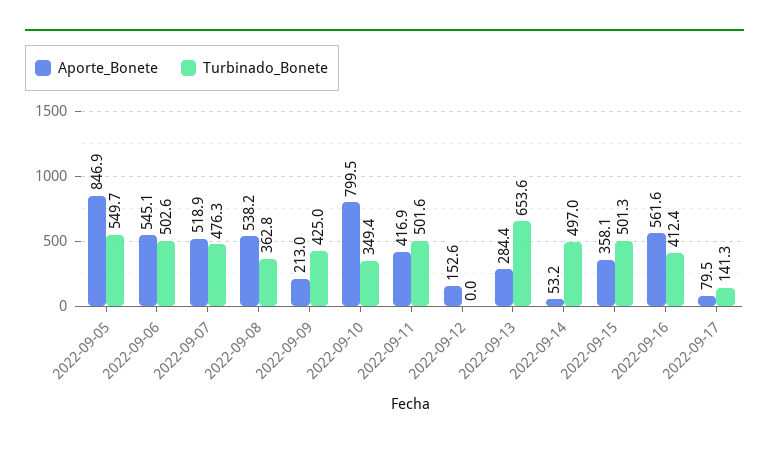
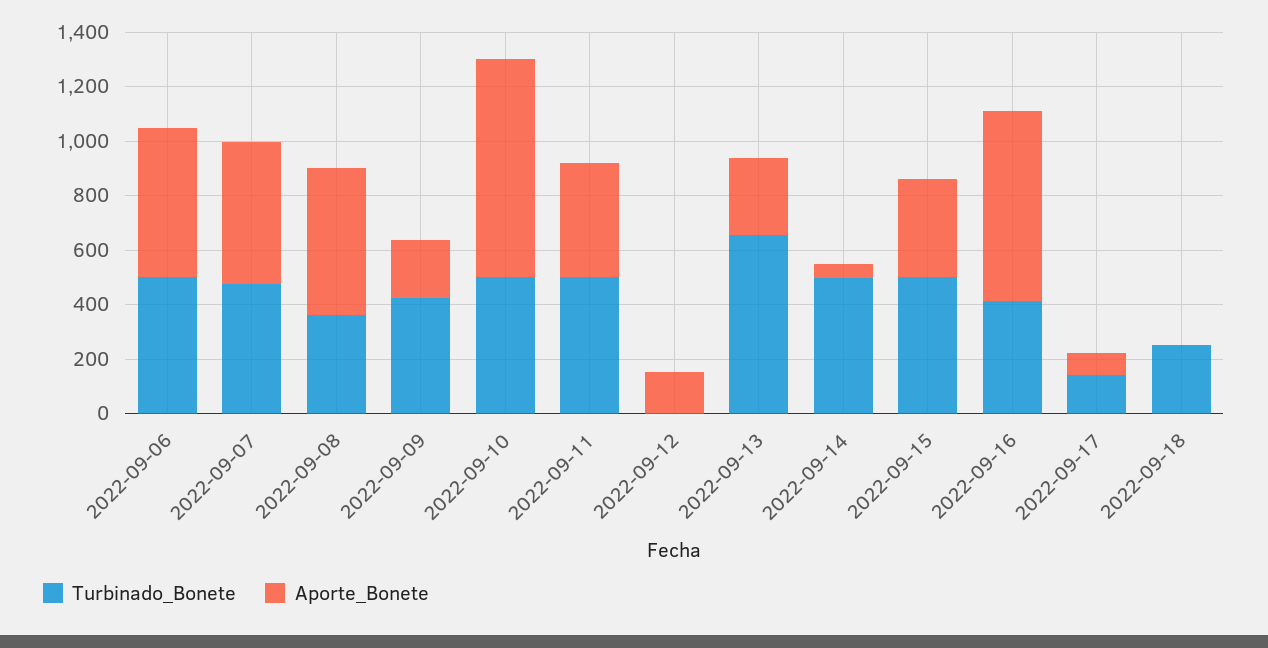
Aporte_Bonete, 2022-09-05: 846.9 -> none
Turbinado_Bonete, 2022-09-05: 549.7 -> none
Turbinado_Bonete, 2022-09-10: 349.4 -> 500
Aporte_Bonete, 2022-09-16: 561.6 -> 700
Turbinado_Bonete, 2022-09-18: none -> 250
Aporte_Bonete, 2022-09-18: none -> 0

